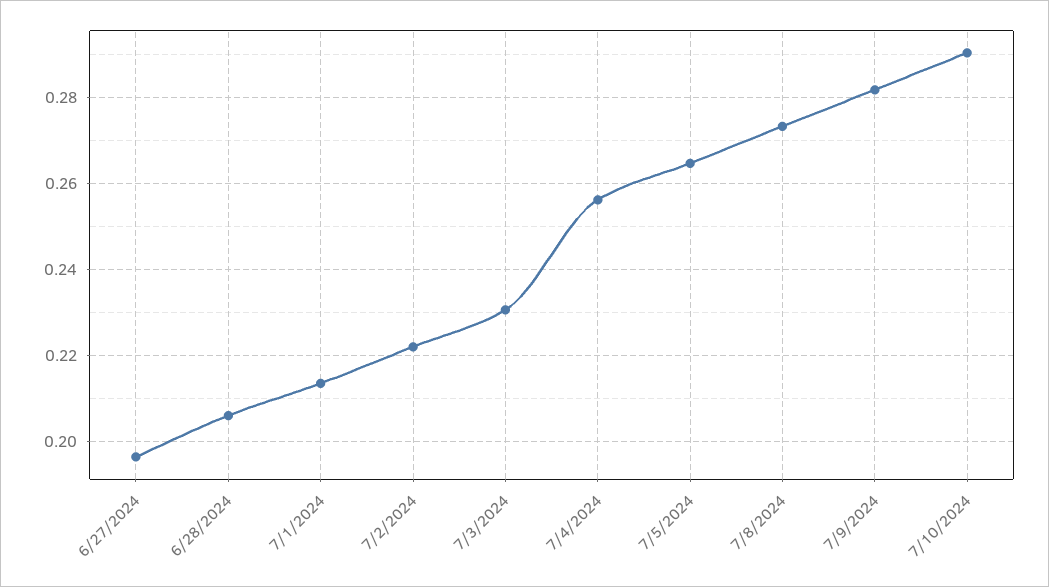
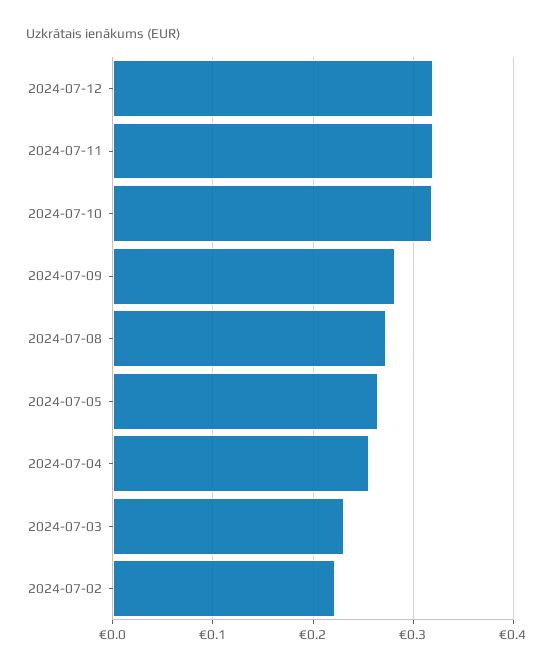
6/27/2024: 0.196 -> none
6/28/2024: 0.206 -> none
7/1/2024: 0.214 -> none
7/10/2024: 0.29 -> 0.32
2024-07-12: none -> 0.32
2024-07-11: none -> 0.32

